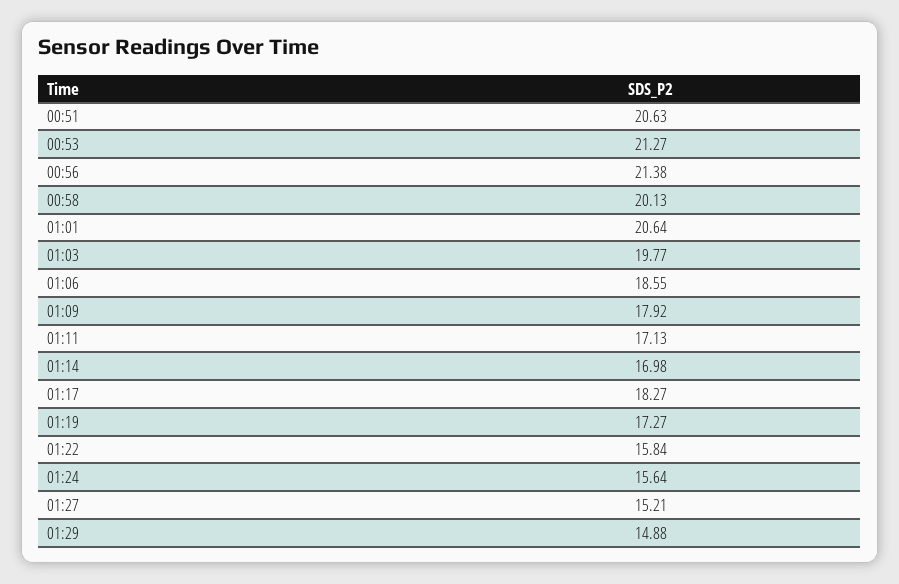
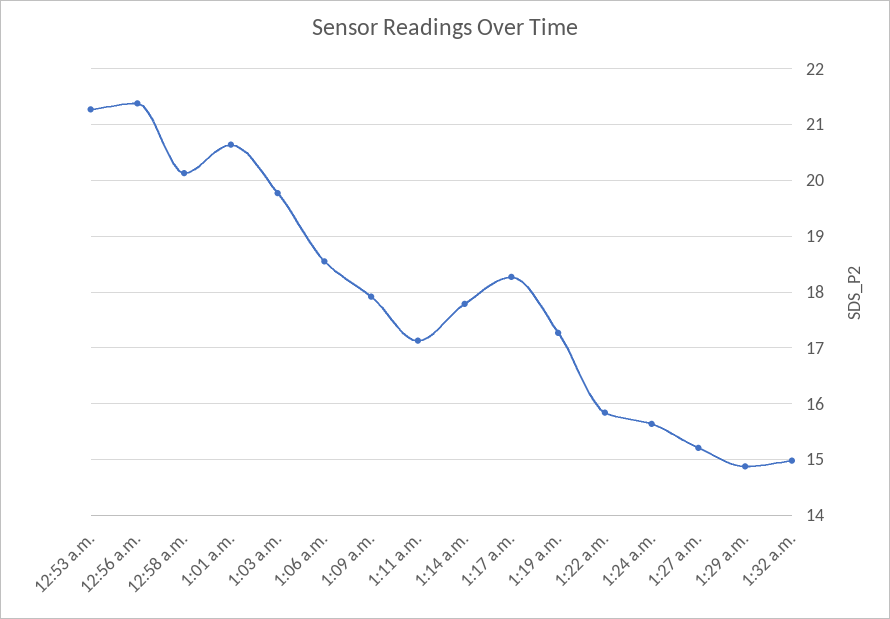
00:51: 20.63 -> none
01:14: 16.98 -> 17.8
1:32 a.m.: none -> 15

